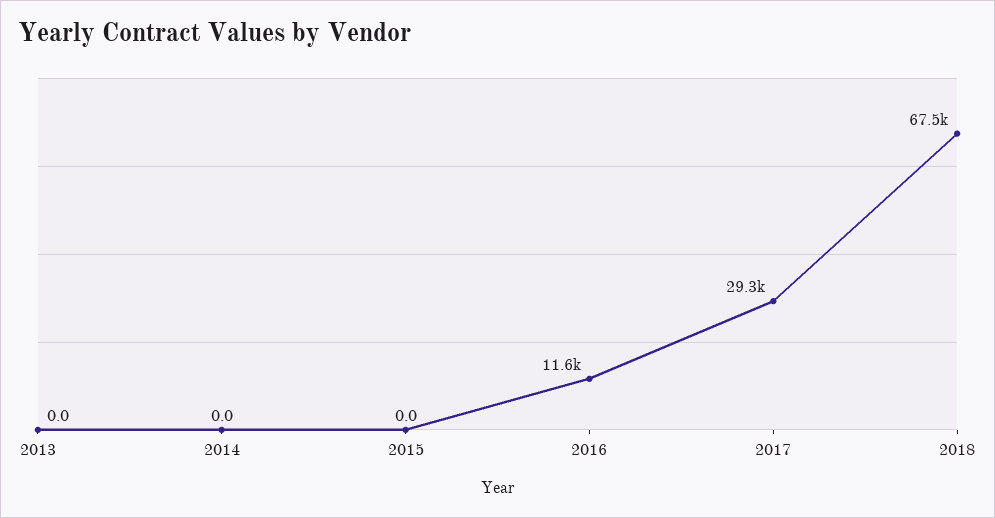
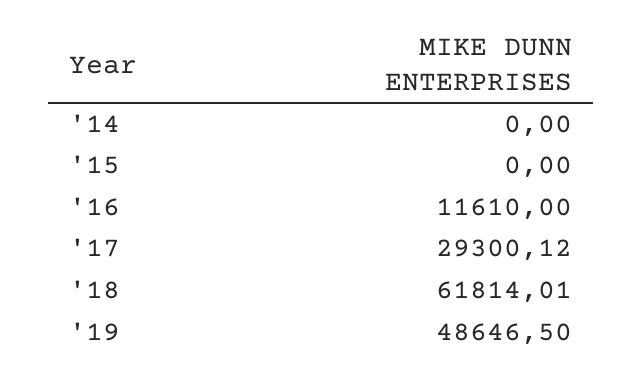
2013: 0 -> none
2018: 67500 -> 61814.01
'19: none -> 48646.5

